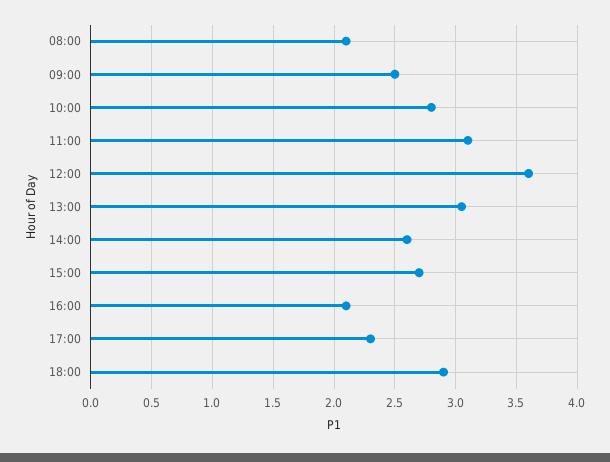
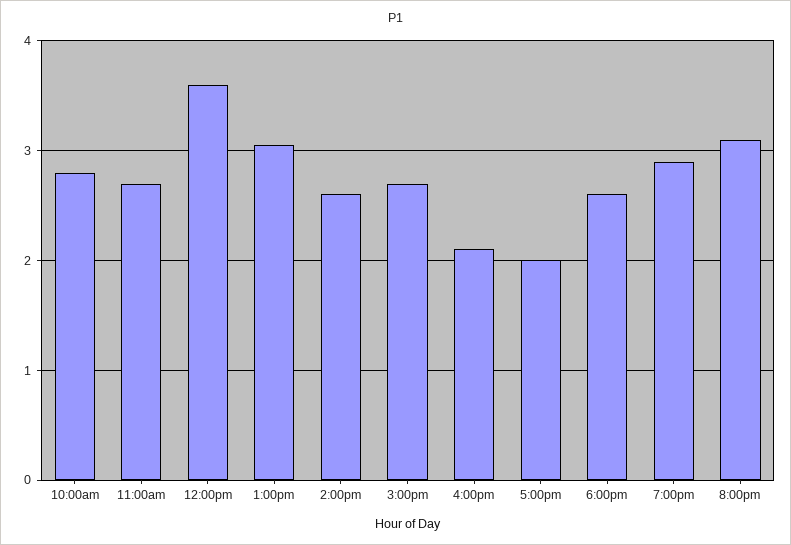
08:00: 2.1 -> none
09:00: 2.5 -> none
11:00: 3.1 -> 2.7
17:00: 2.3 -> 2
18:00: 2.9 -> 2.6
7:00pm: none -> 2.9
8:00pm: none -> 3.1

